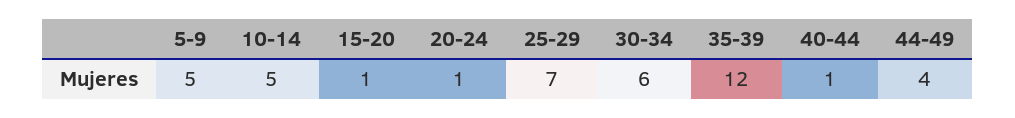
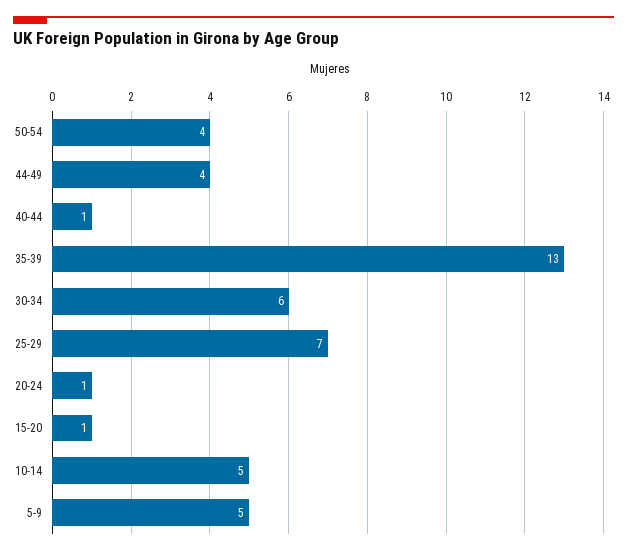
35-39: 12 -> 13
50-54: none -> 4

